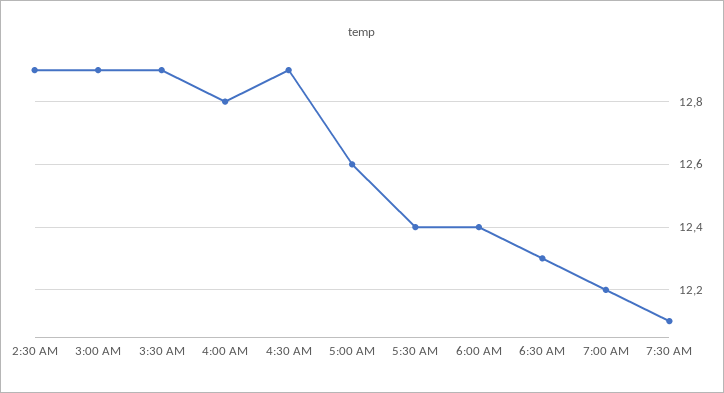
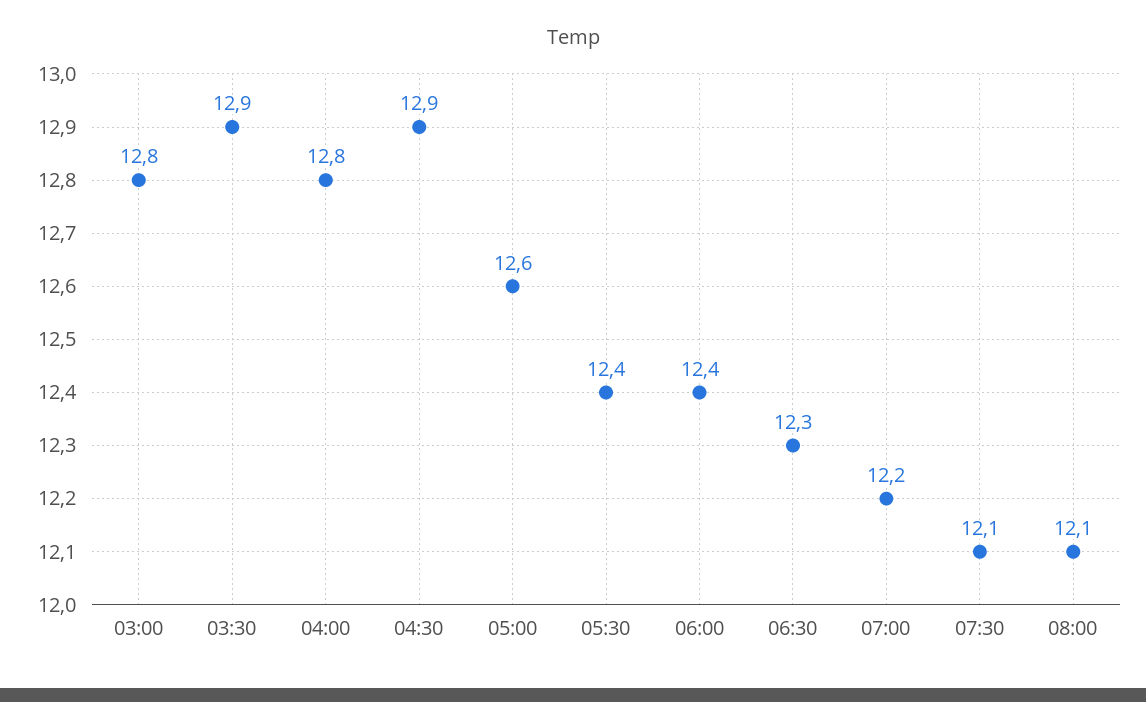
2:30 AM: 12.9 -> none
3:00 AM: 12.9 -> 12.8
08:00: none -> 12.1

